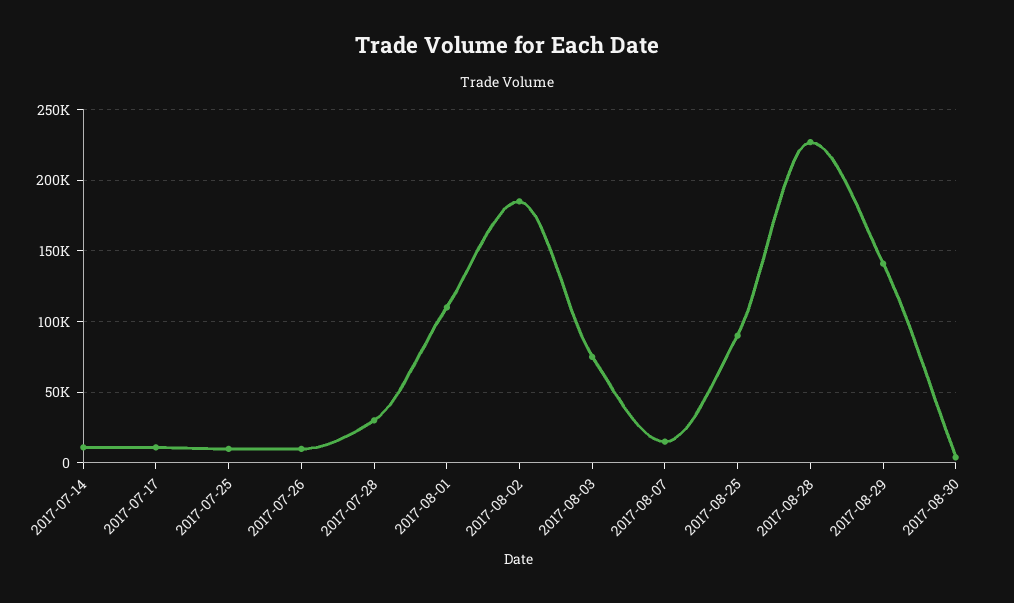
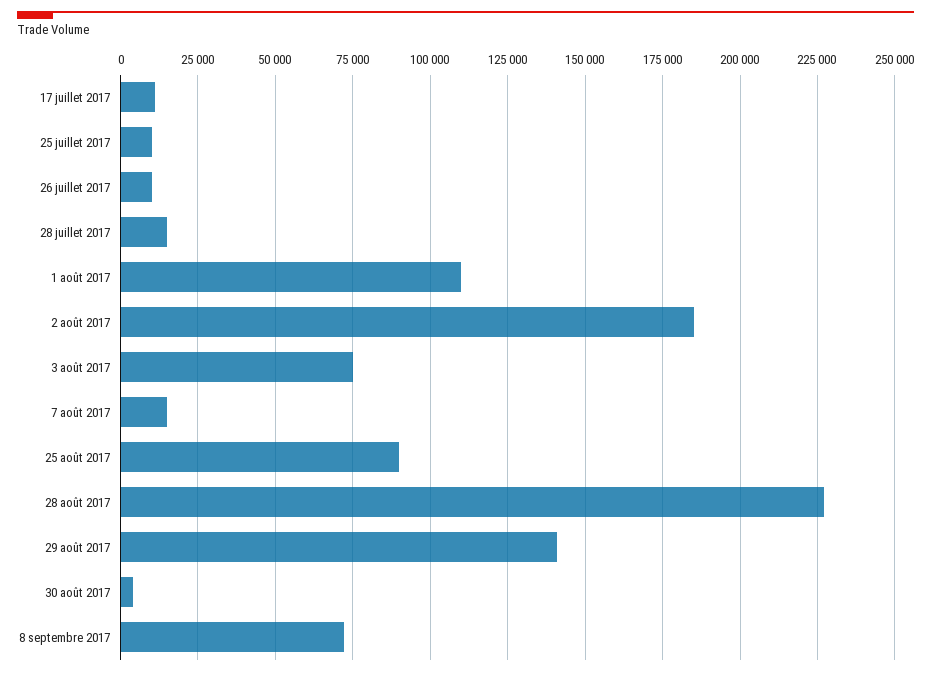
2017-07-14: 10000 -> none
2017-07-28: 30000 -> 15000
8 septembre 2017: none -> 72500

